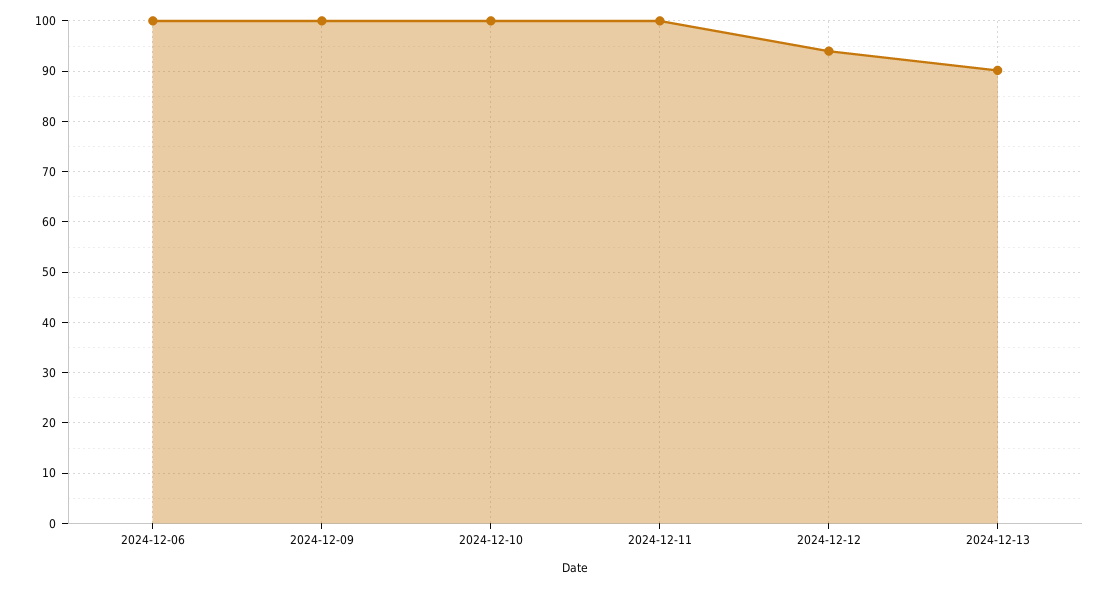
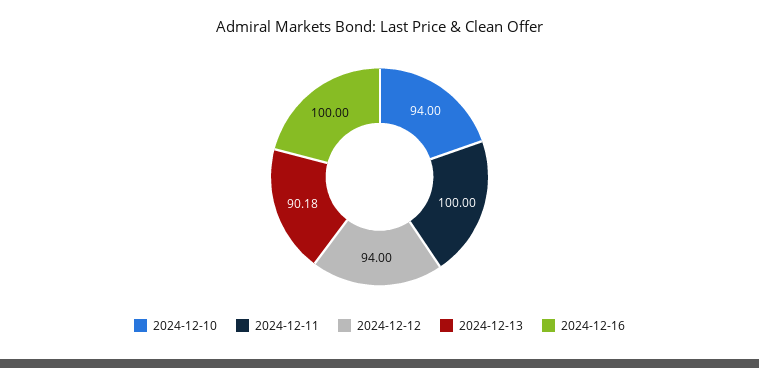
2024-12-06: 100 -> none
2024-12-09: 100 -> none
2024-12-10: 100 -> 94
2024-12-16: none -> 100

